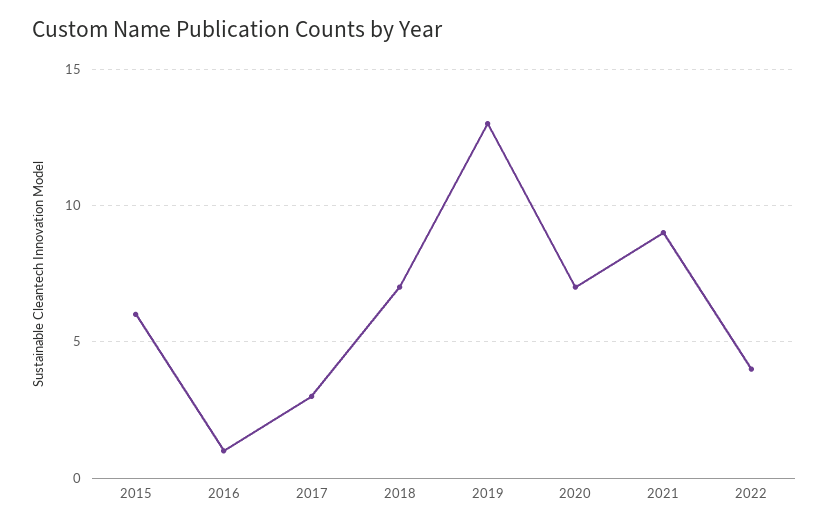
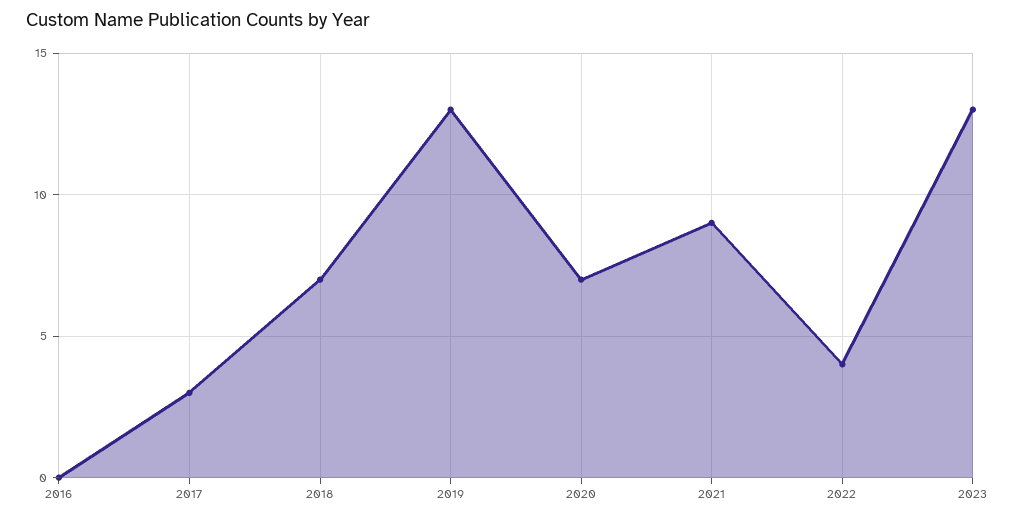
2015: 6 -> none
2016: 1 -> 0
2023: none -> 13

